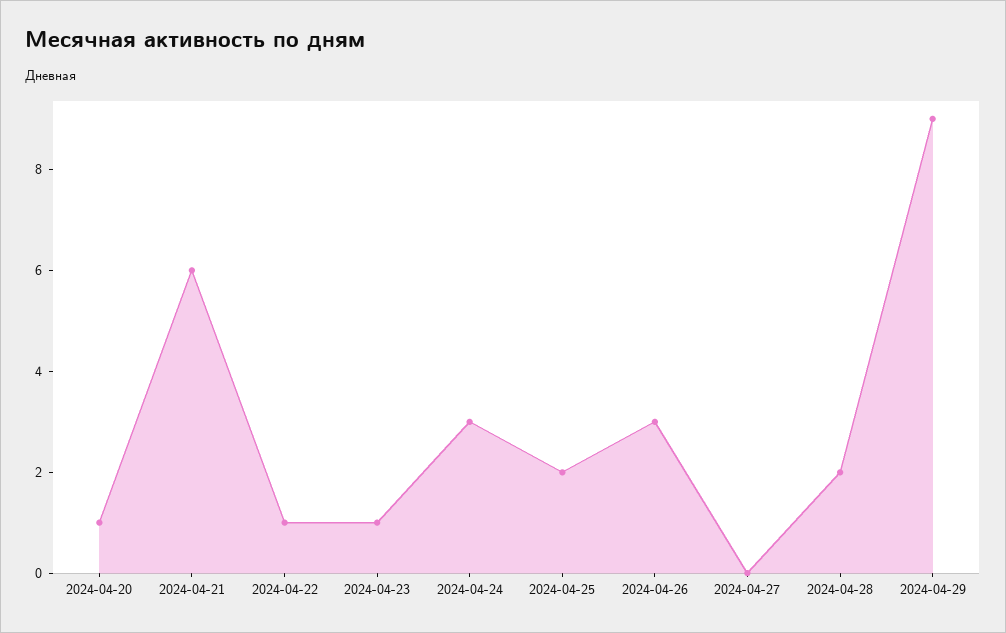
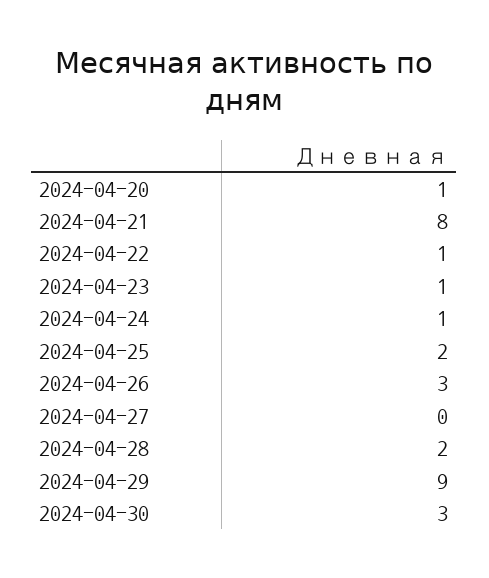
2024-04-21: 6 -> 8
2024-04-24: 3 -> 1
2024-04-30: none -> 3

